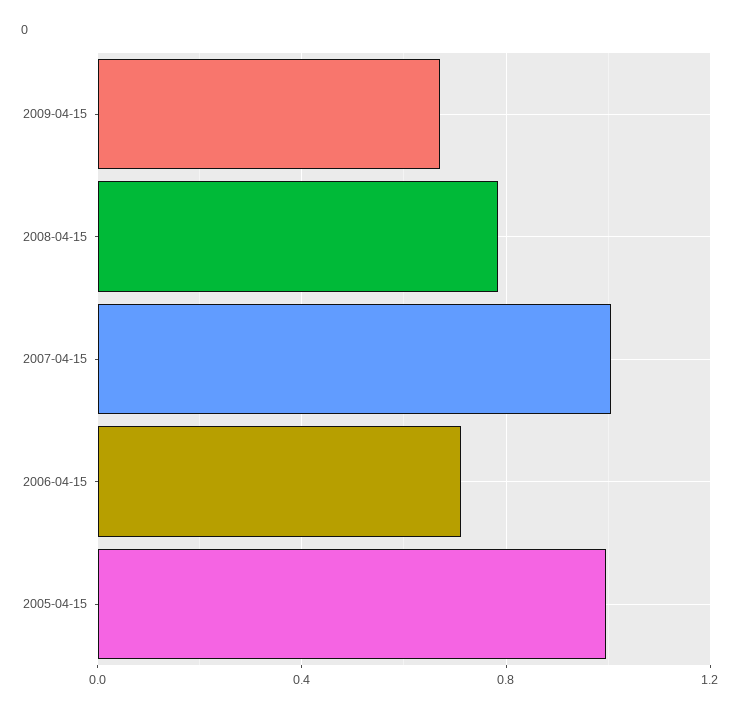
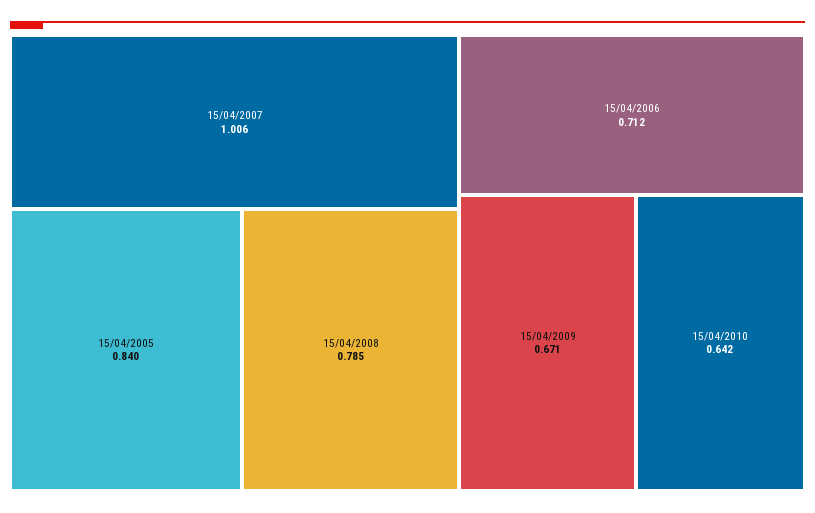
2005-04-15: 1 -> 0.84
15/04/2010: none -> 0.642

